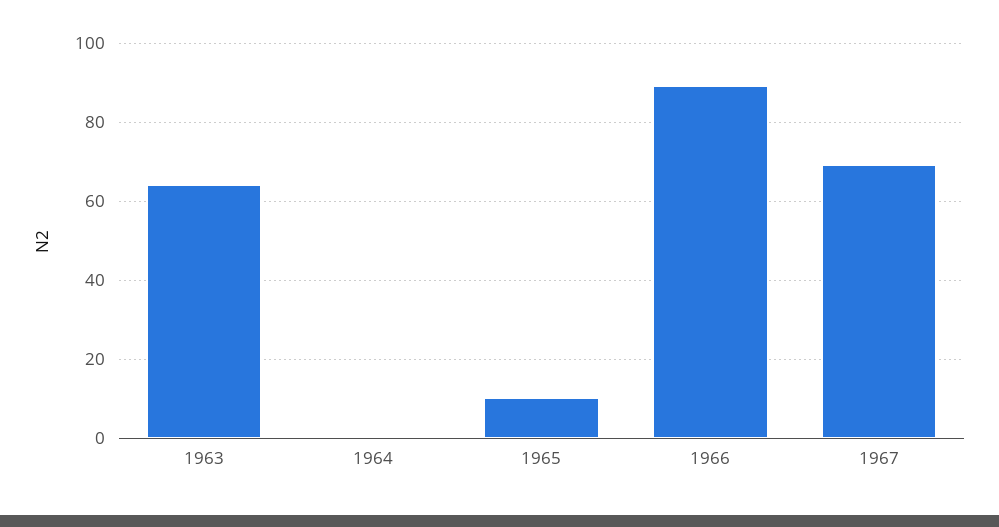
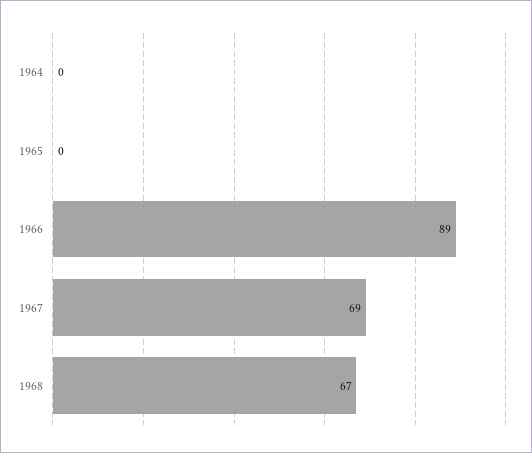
1963: 64 -> none
1965: 10 -> 0
1968: none -> 67

